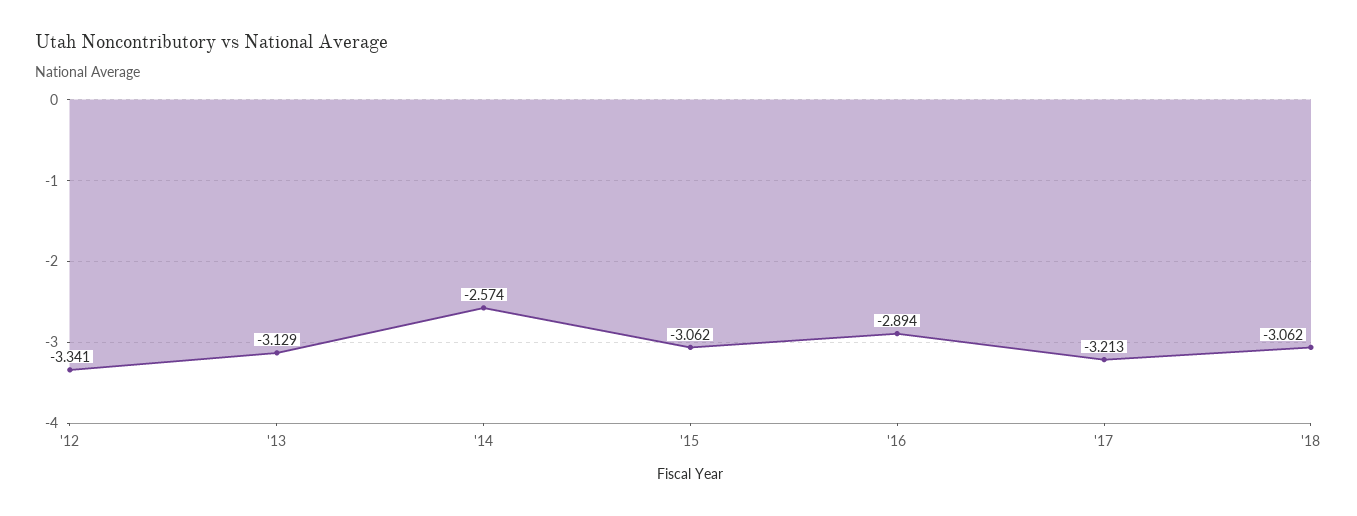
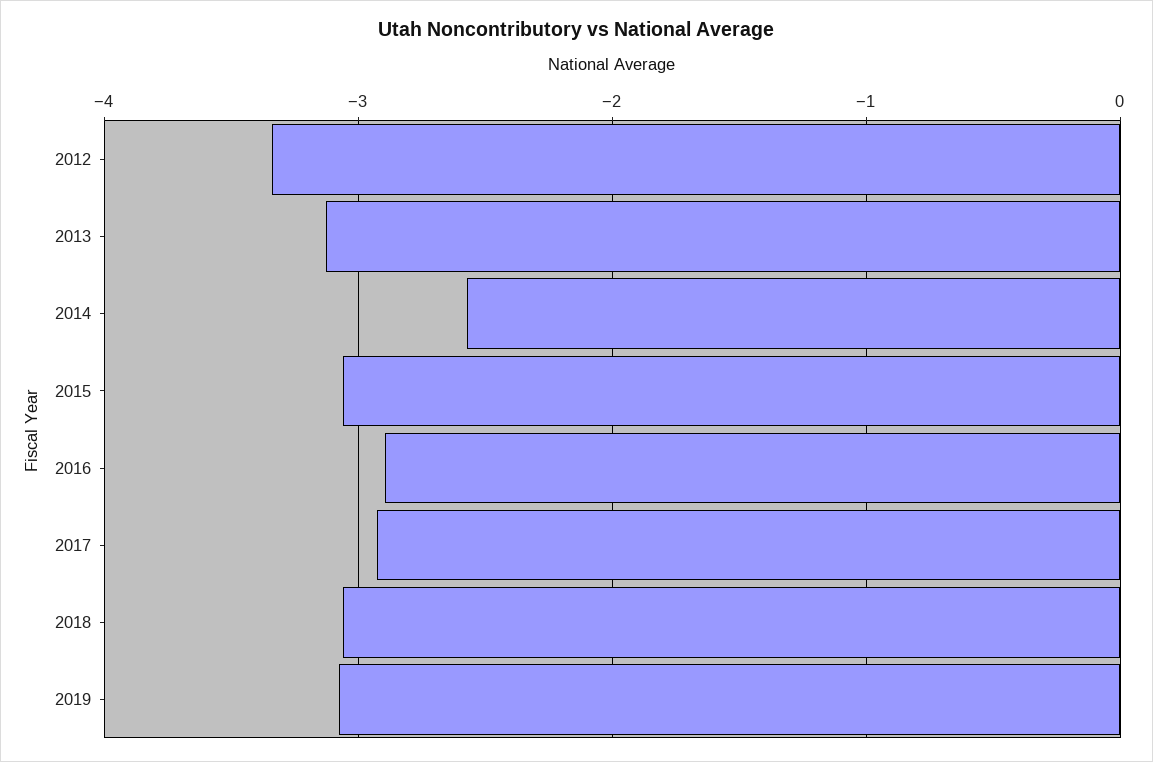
'17: -3.213 -> -2.9
2019: none -> -3.1

